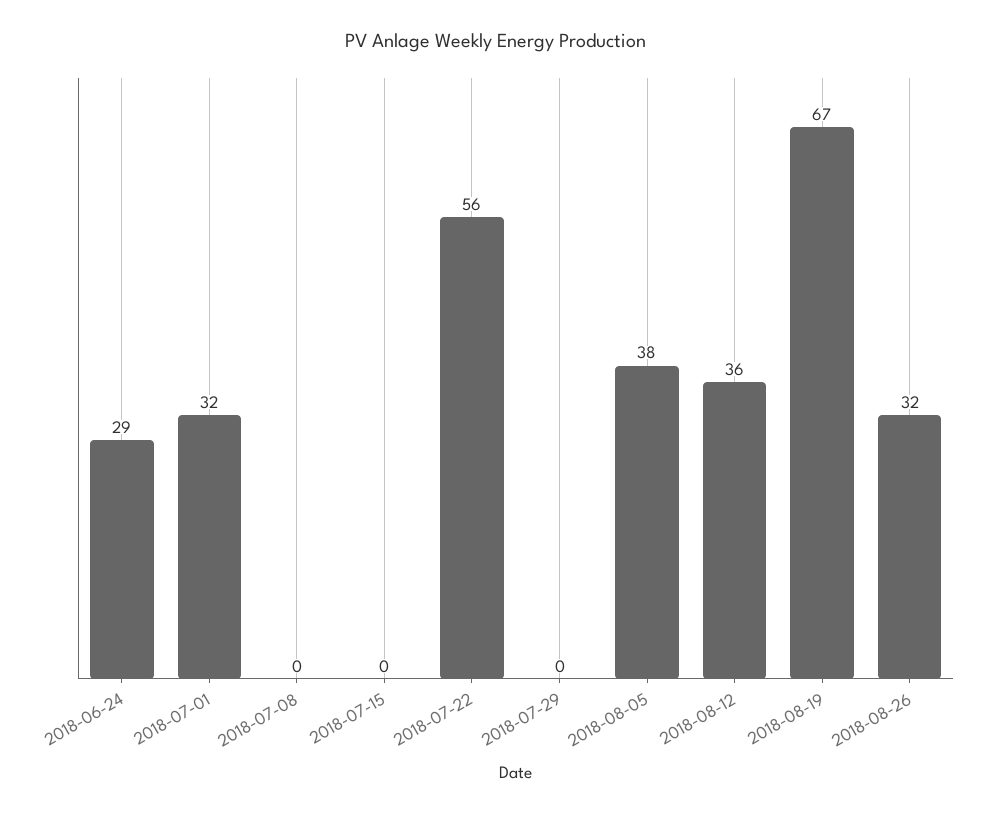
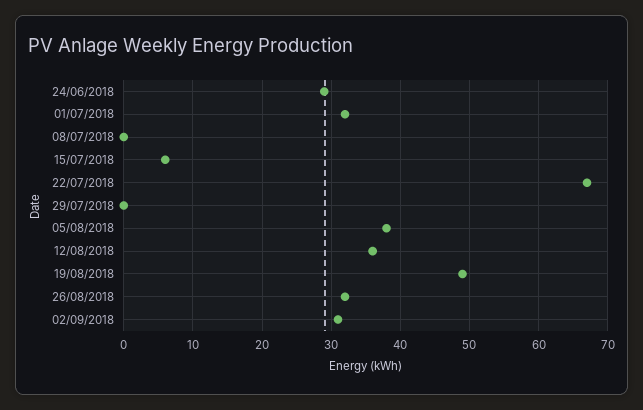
2018-07-15: 0 -> 6
2018-07-22: 56 -> 67
2018-08-19: 67 -> 49
02/09/2018: none -> 31

